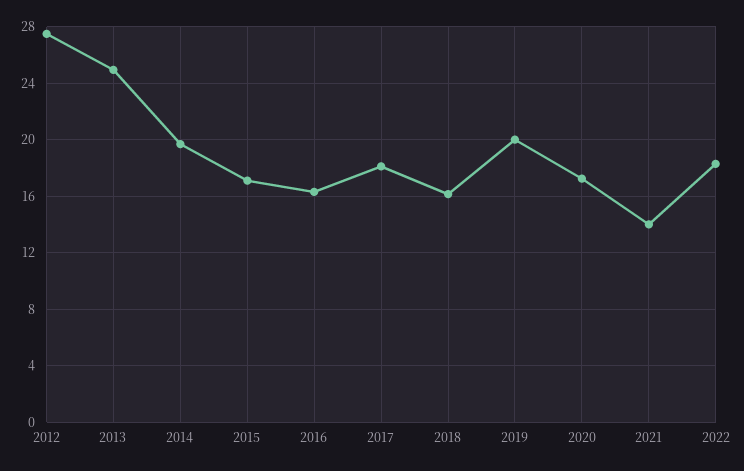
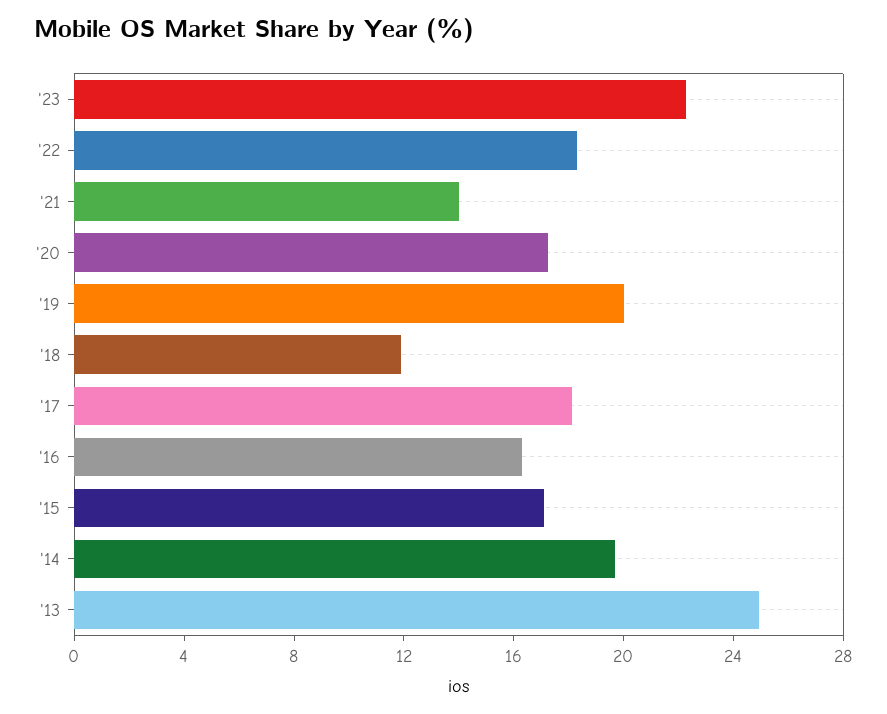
2012: 27.5 -> none
2018: 16 -> 12
'23: none -> 22

